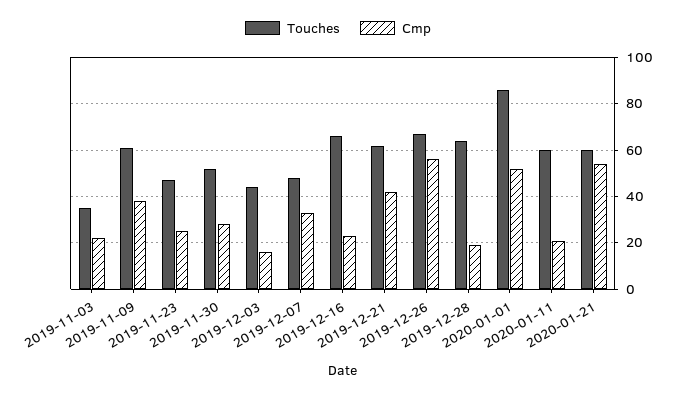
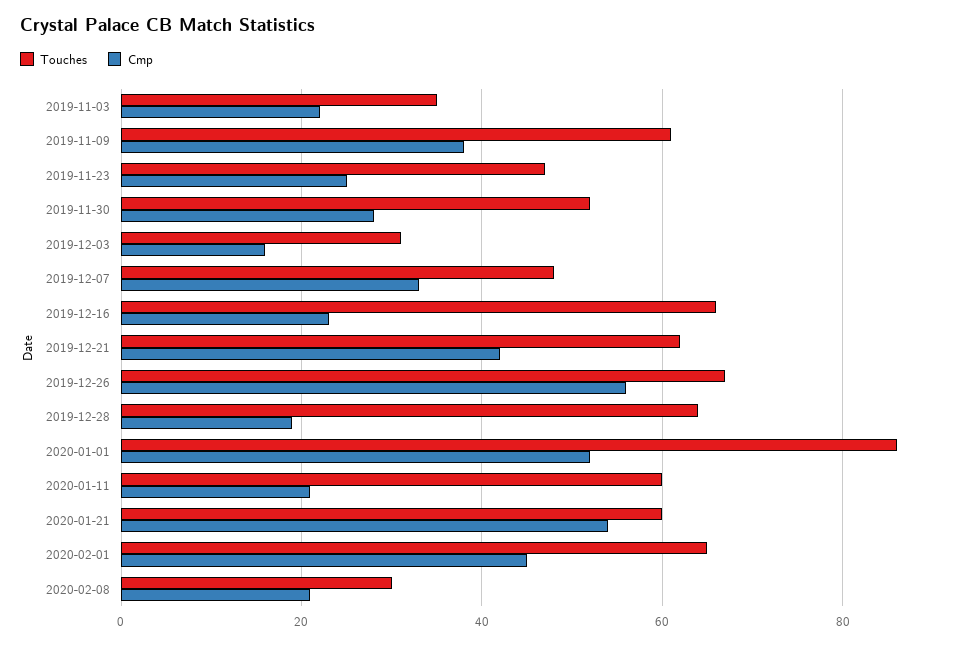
Touches, 2019-12-03: 45 -> 30
Touches, 2020-02-01: none -> 65
Cmp, 2020-02-01: none -> 45
Touches, 2020-02-08: none -> 30
Cmp, 2020-02-08: none -> 20

